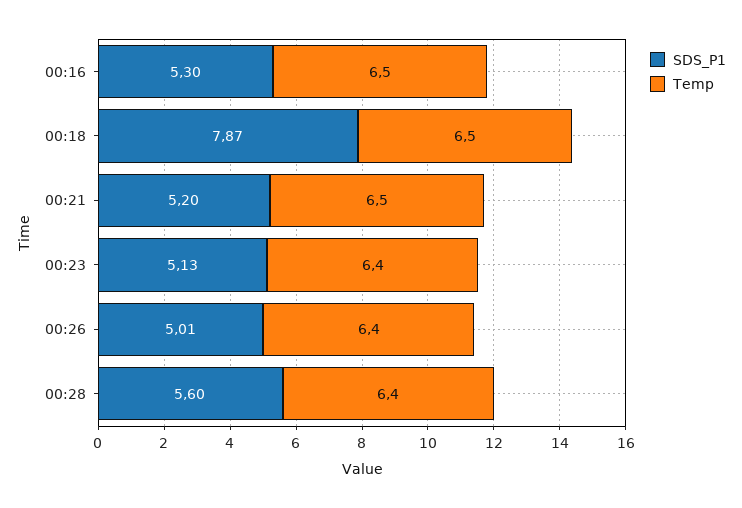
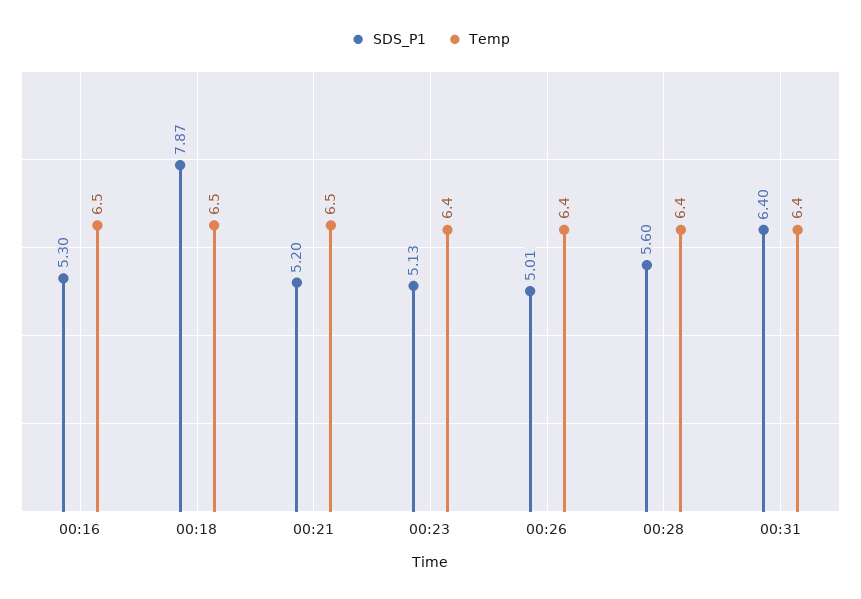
SDS_P1, 00:31: none -> 6.4
Temp, 00:31: none -> 6.4

